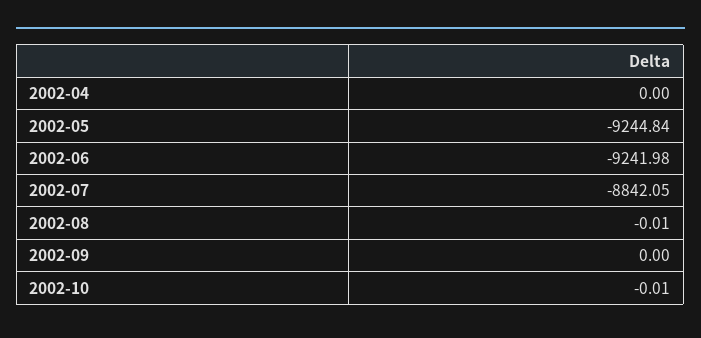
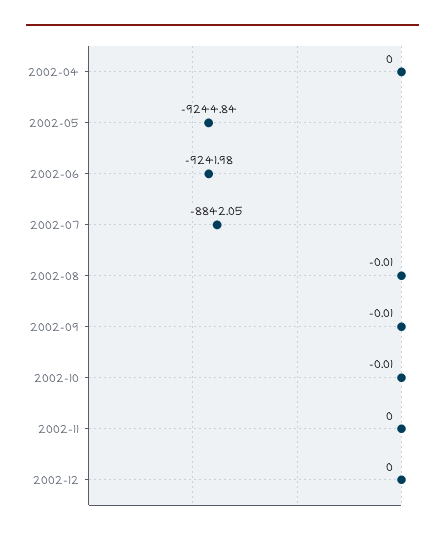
2002-09: 0 -> -0.01
2002-11: none -> 0
2002-12: none -> 0

